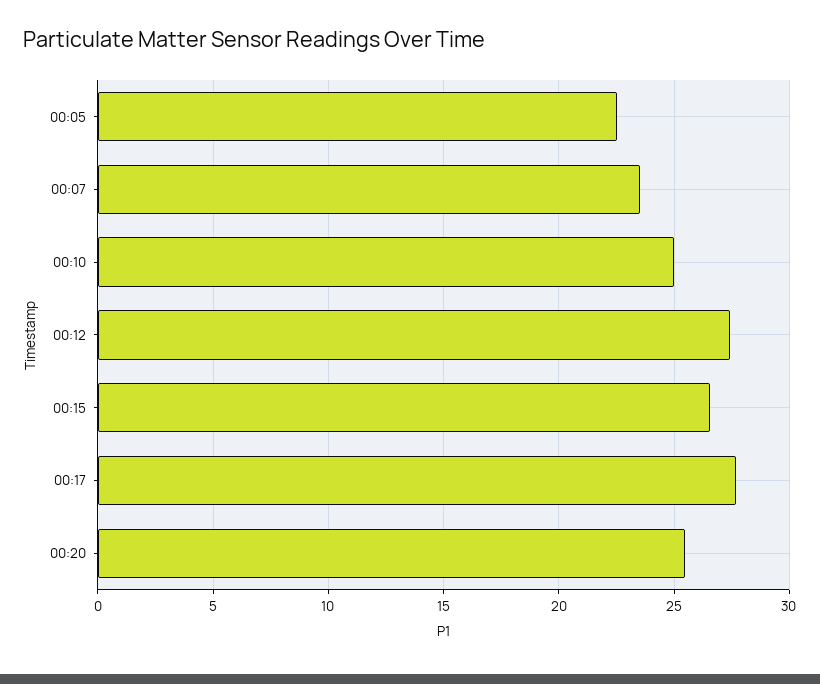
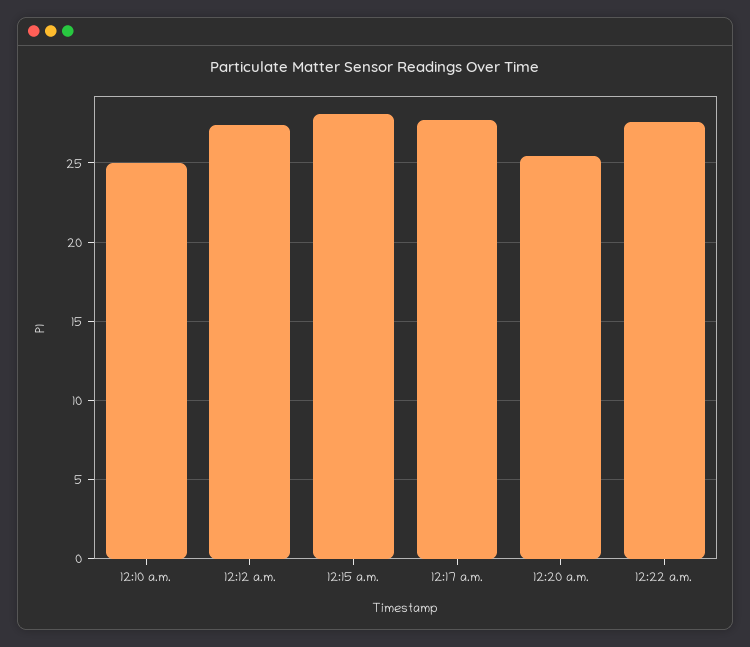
00:05: 22.5 -> none
00:07: 23.5 -> none
00:15: 26.5 -> 28
12:22 a.m.: none -> 27.5

